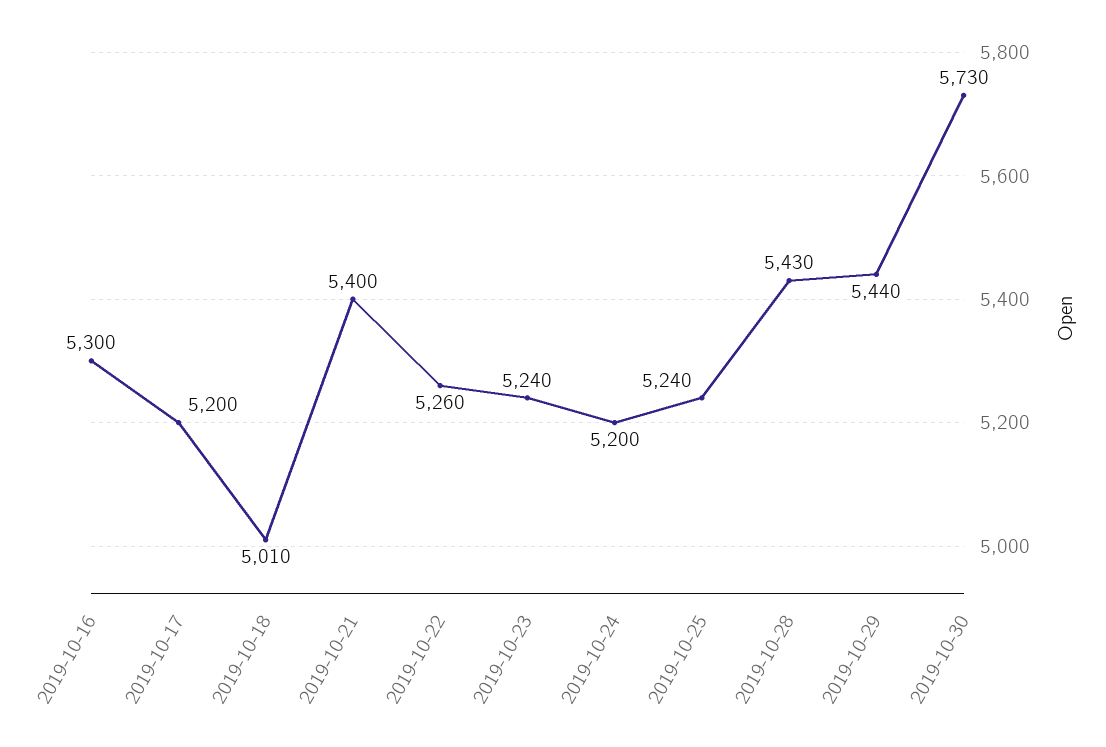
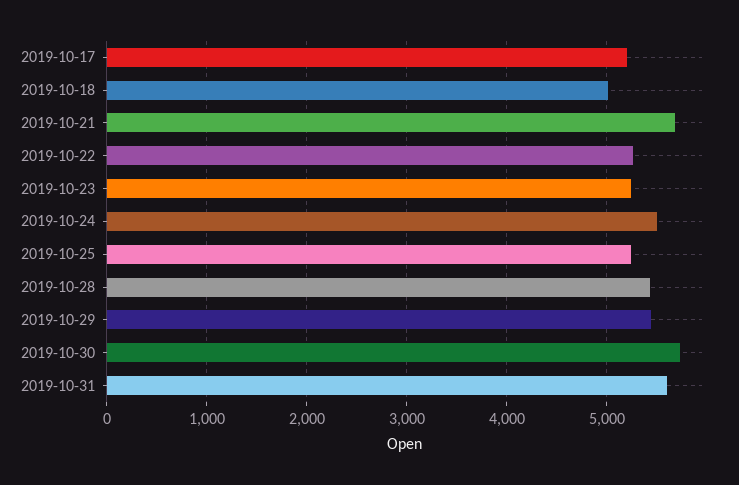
2019-10-16: 5300 -> none
2019-10-21: 5400 -> 5700
2019-10-24: 5200 -> 5500
2019-10-31: none -> 5600

